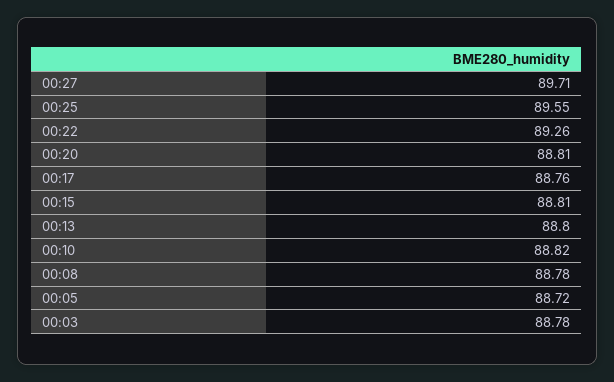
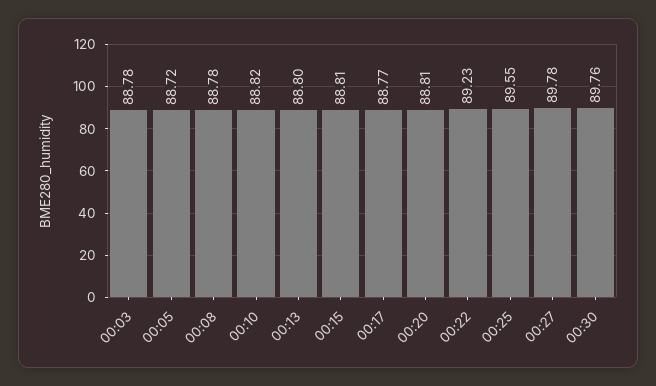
00:27: 89.71 -> 89.78
00:22: 89.26 -> 89.23
00:17: 88.76 -> 88.77
00:30: none -> 89.76

